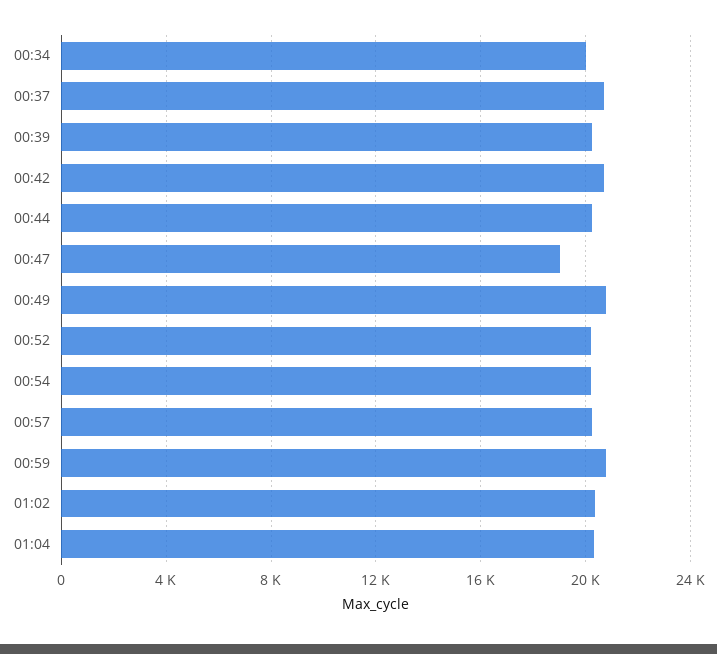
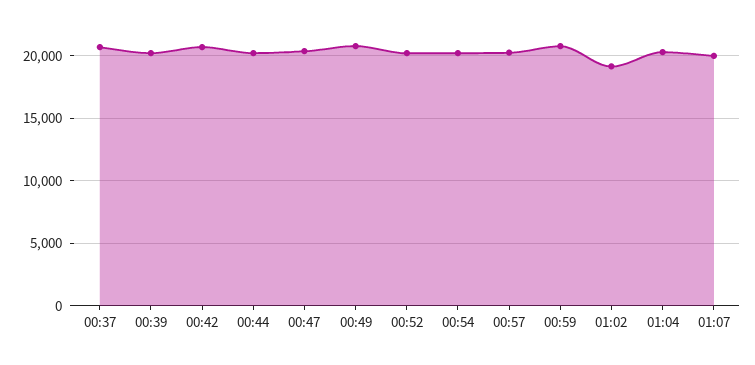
00:34: 20000 -> none
00:47: 19000 -> 20500
01:02: 20500 -> 19000
01:07: none -> 20000

